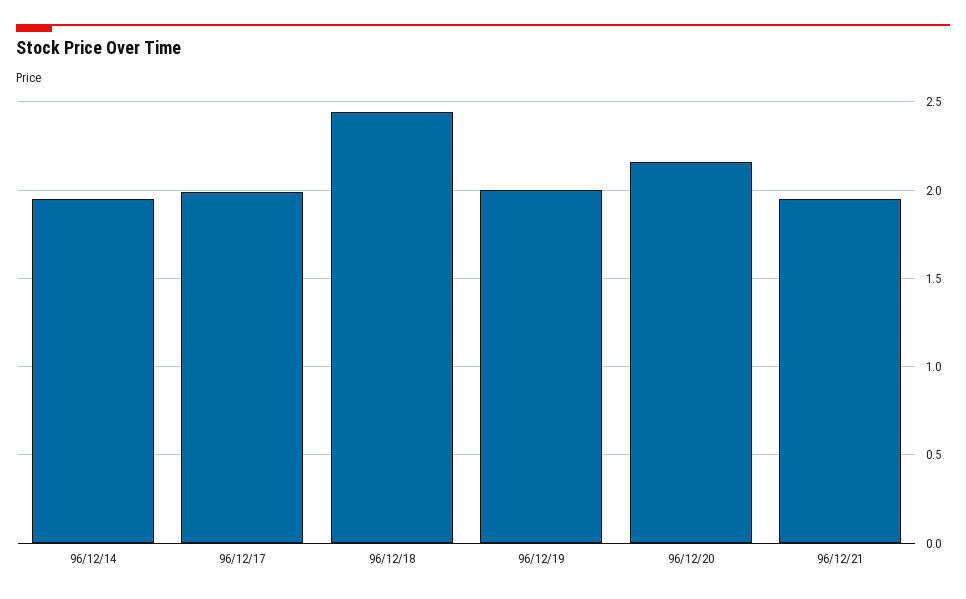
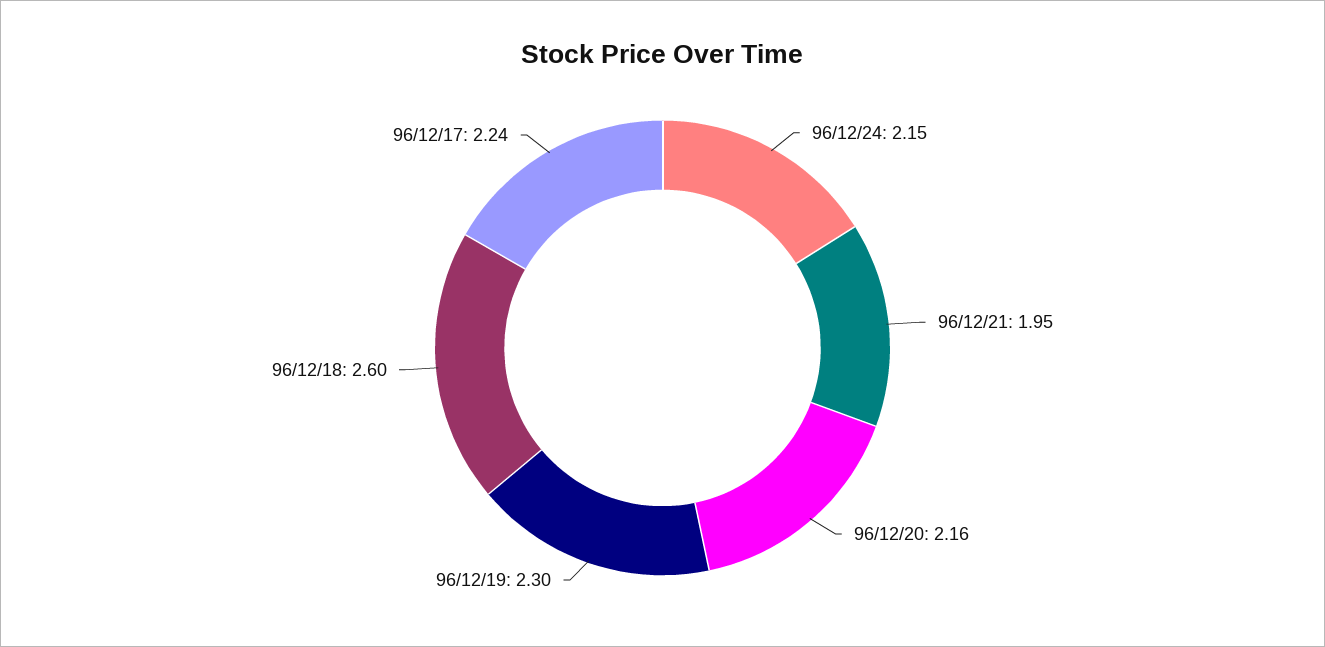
96/12/14: 1.95 -> none
96/12/17: 2 -> 2.24
96/12/18: 2.45 -> 2.6
96/12/19: 2 -> 2.3
96/12/24: none -> 2.15

